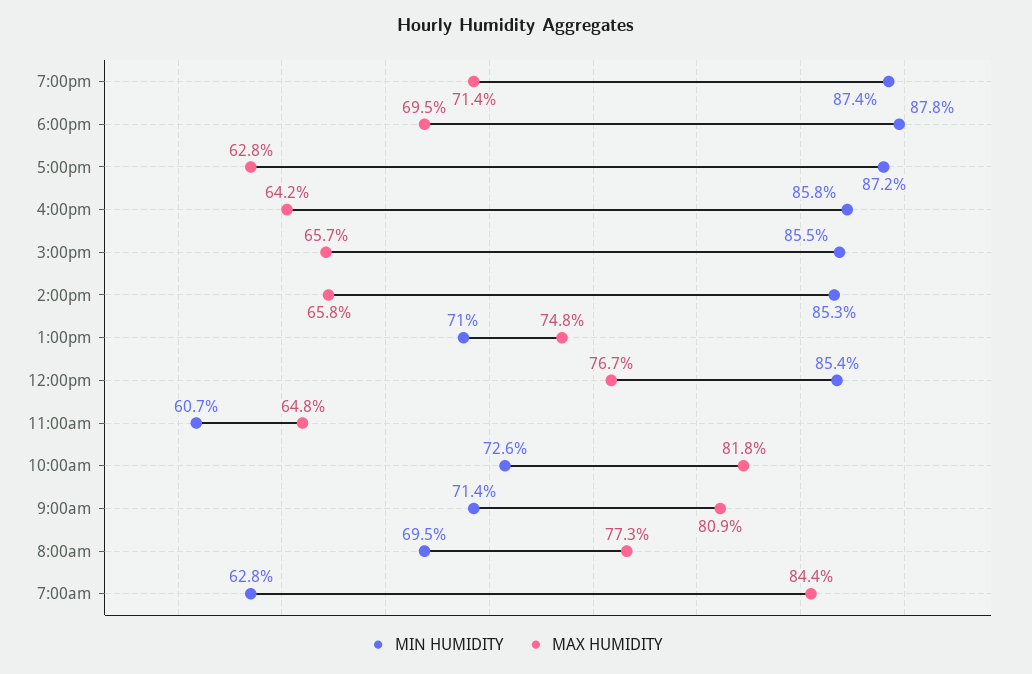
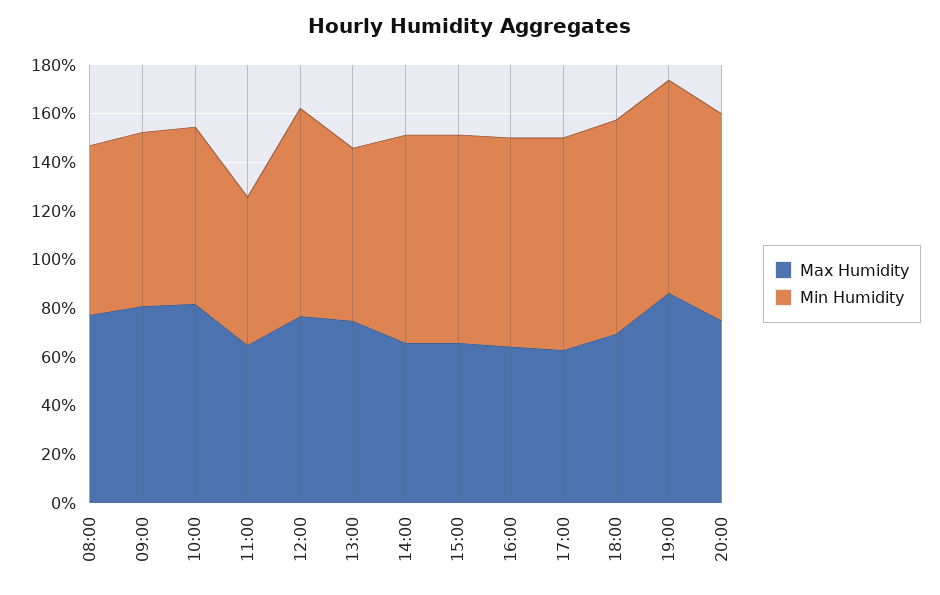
MAX HUMIDITY, 7:00pm: 71.4 -> 85
MIN HUMIDITY, 7:00am: 62.8 -> none
MAX HUMIDITY, 7:00am: 84.4 -> none
MAX HUMIDITY, 20:00: none -> 75
MIN HUMIDITY, 20:00: none -> 85

